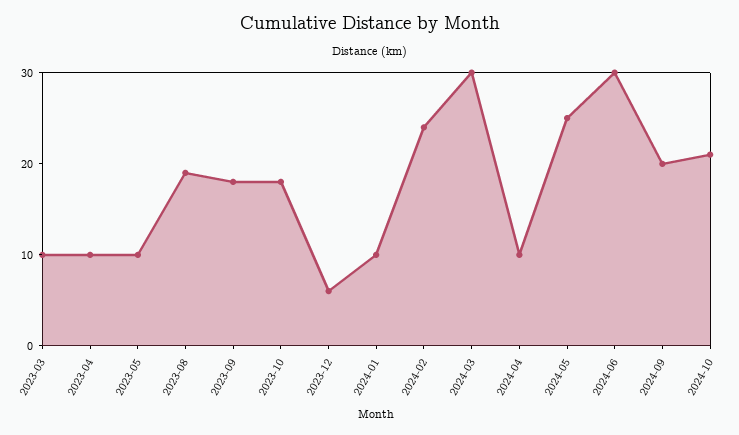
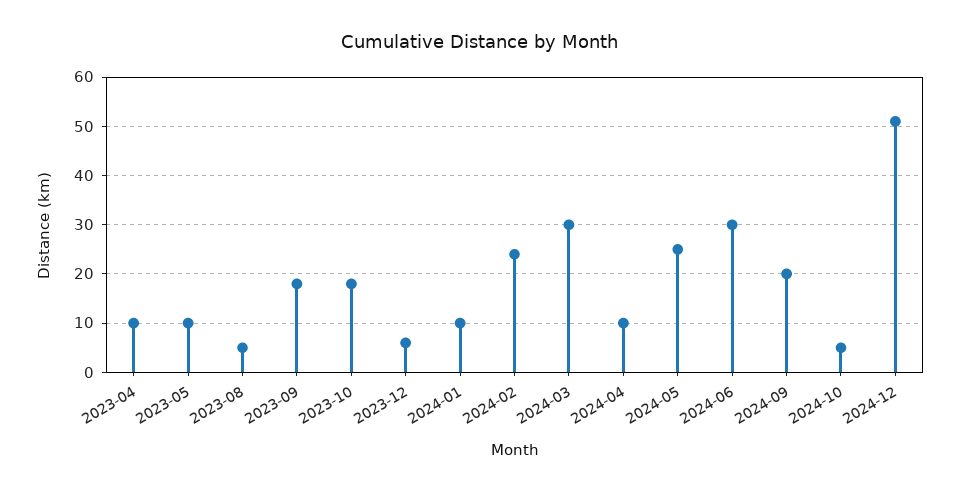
2023-03: 10 -> none
2023-08: 19 -> 5
2024-10: 21 -> 5
2024-12: none -> 50

